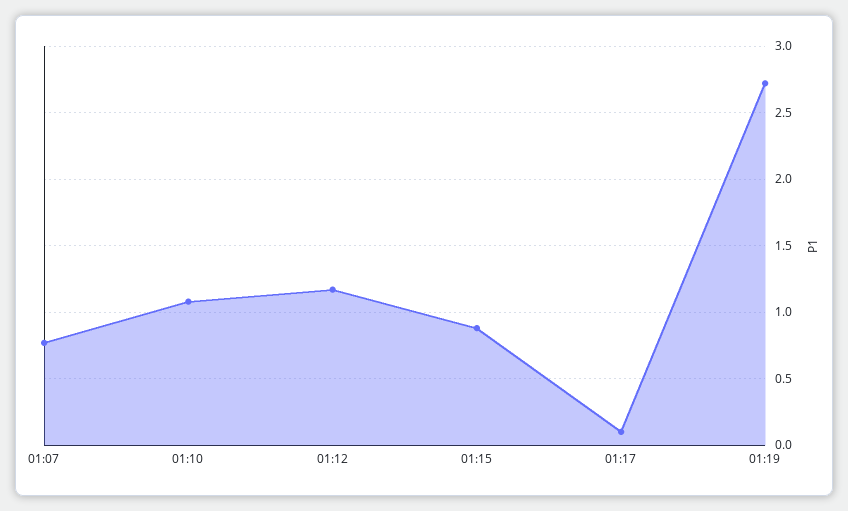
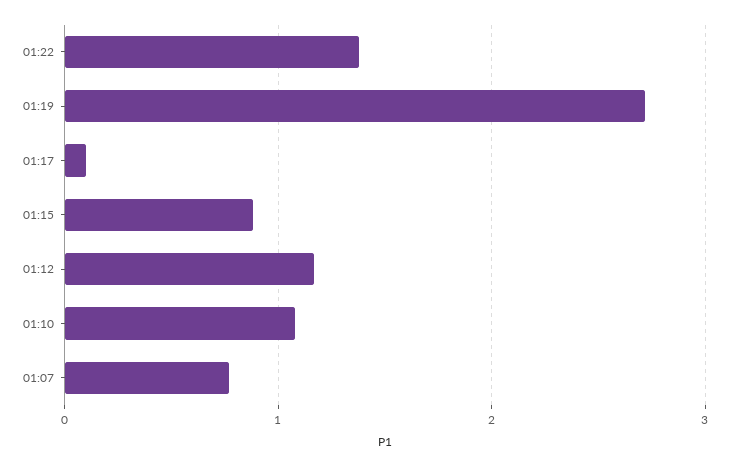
01:22: none -> 1.4

